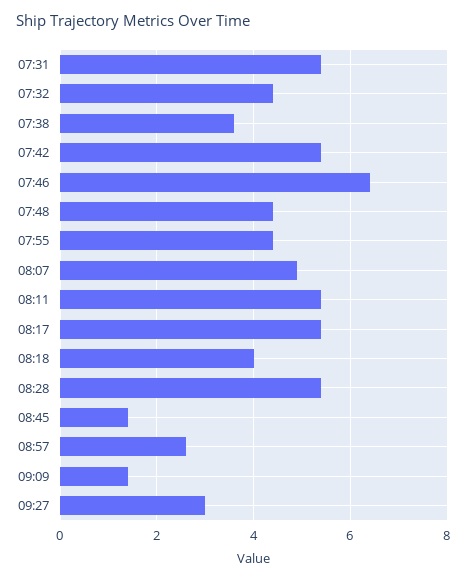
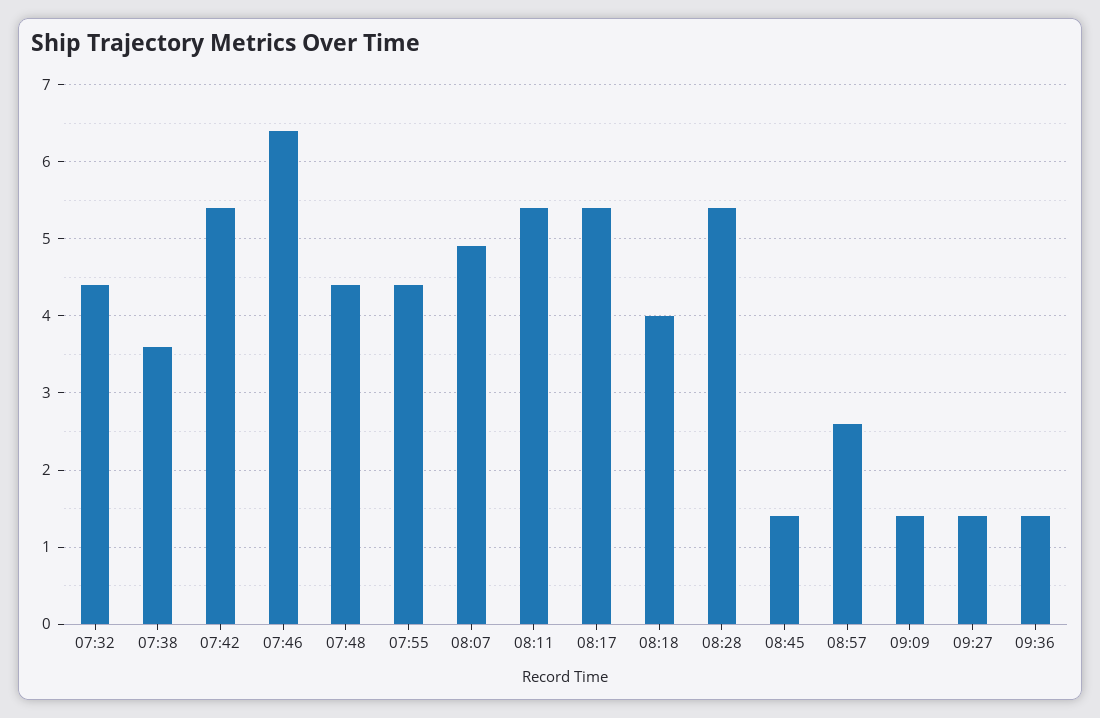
07:31: 5.5 -> none
09:27: 3 -> 1.4
09:36: none -> 1.4

